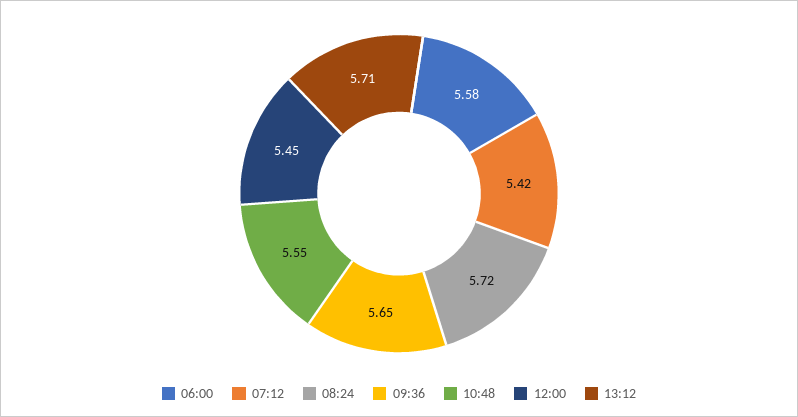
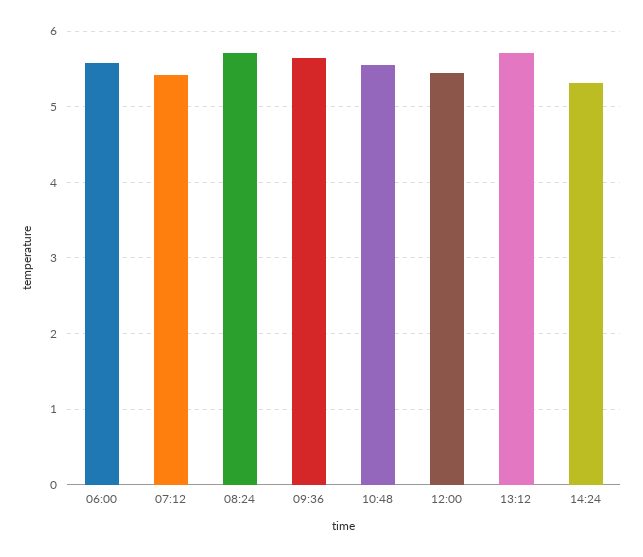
14:24: none -> 5.3

